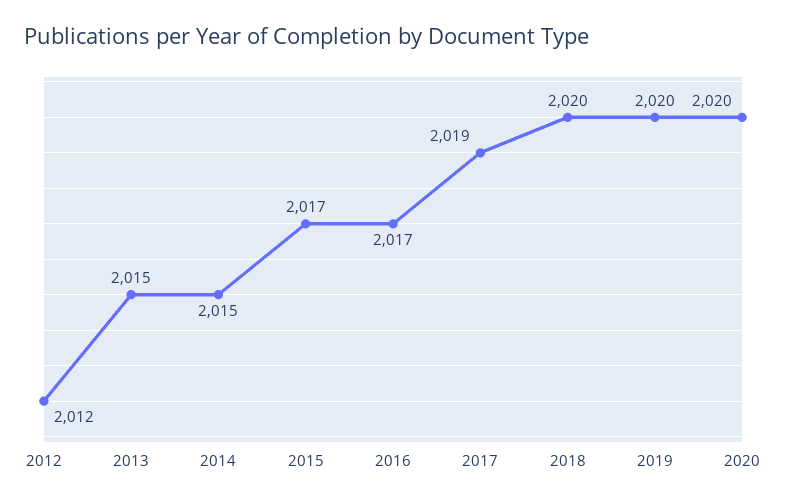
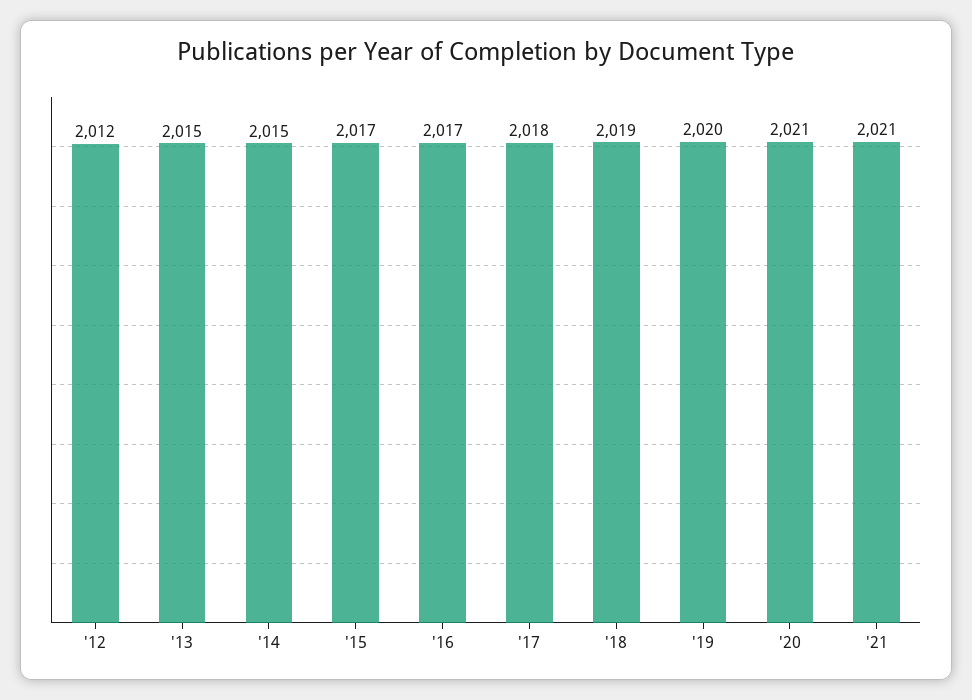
2017: 2019 -> 2018
2018: 2020 -> 2019
2020: 2020 -> 2021
'21: none -> 2021

